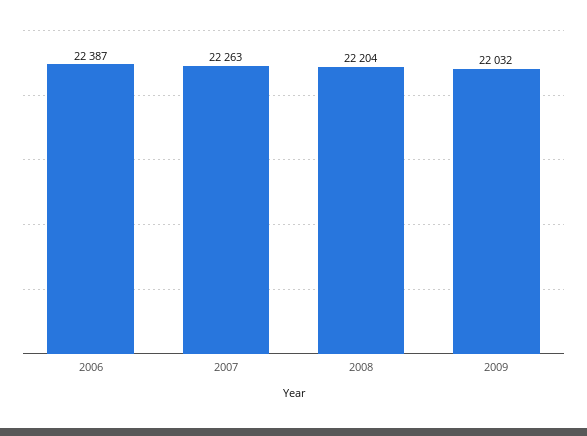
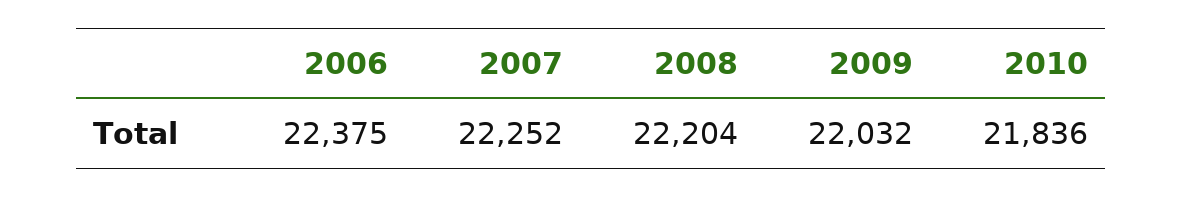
2006: 22387 -> 22375
2007: 22263 -> 22252
2010: none -> 21836

